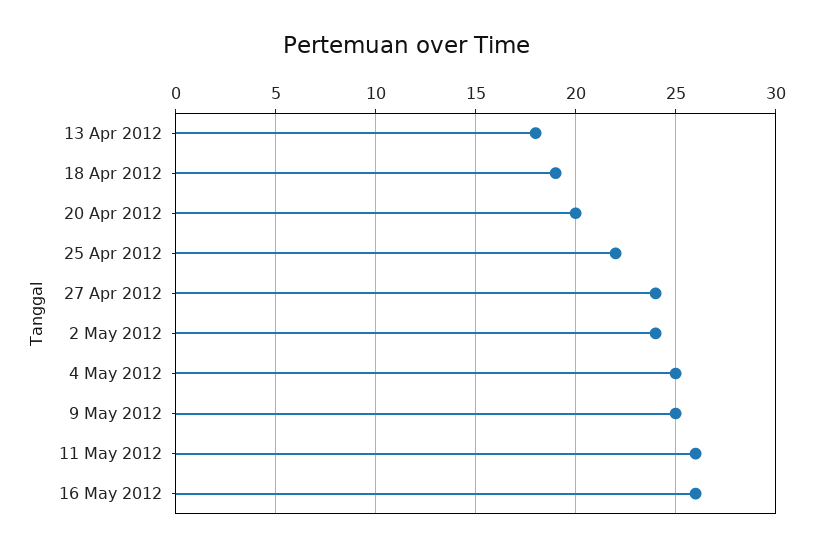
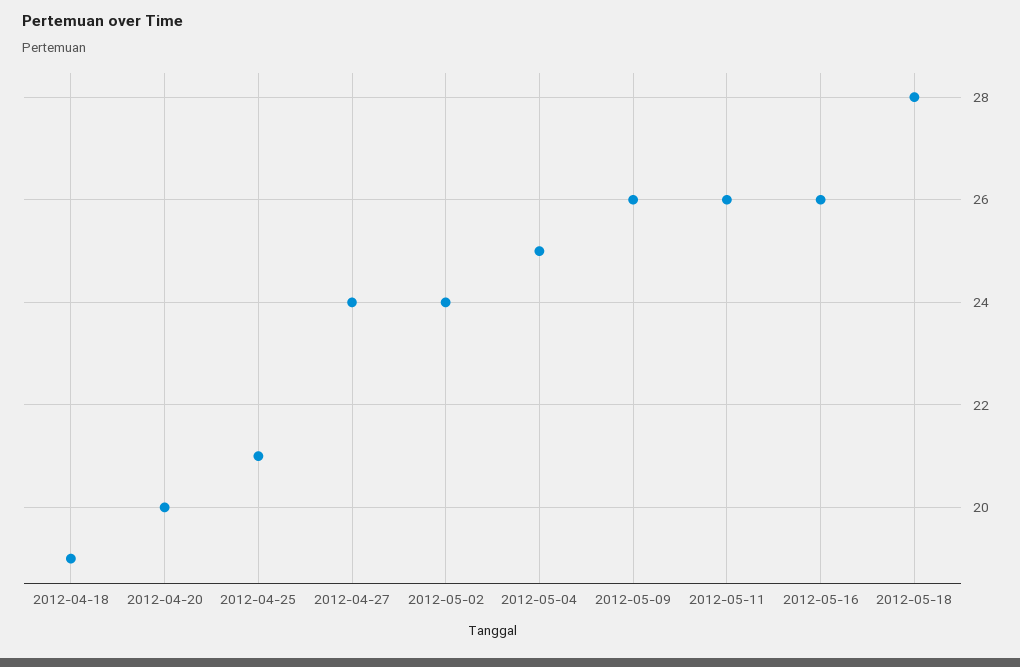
13 Apr 2012: 18 -> none
25 Apr 2012: 22 -> 21
9 May 2012: 25 -> 26
2012-05-18: none -> 28

